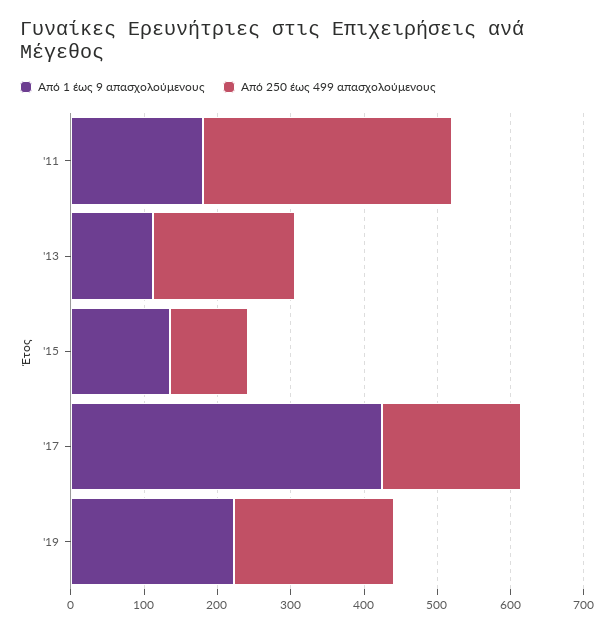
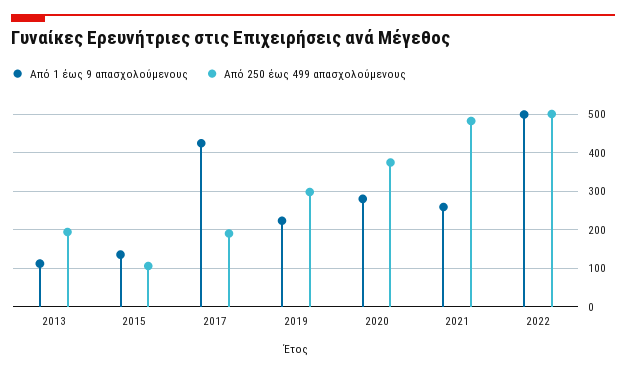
Από 1 έως 9 απασχολούμενους, '11: 180 -> none
Από 250 έως 499 απασχολούμενους, '11: 340 -> none
Από 250 έως 499 απασχολούμενους, '19: 220 -> 300
Από 1 έως 9 απασχολούμενους, 2020: none -> 280
Από 250 έως 499 απασχολούμενους, 2020: none -> 380
Από 1 έως 9 απασχολούμενους, 2021: none -> 260
Από 250 έως 499 απασχολούμενους, 2021: none -> 480
Από 1 έως 9 απασχολούμενους, 2022: none -> 500
Από 250 έως 499 απασχολούμενους, 2022: none -> 500

